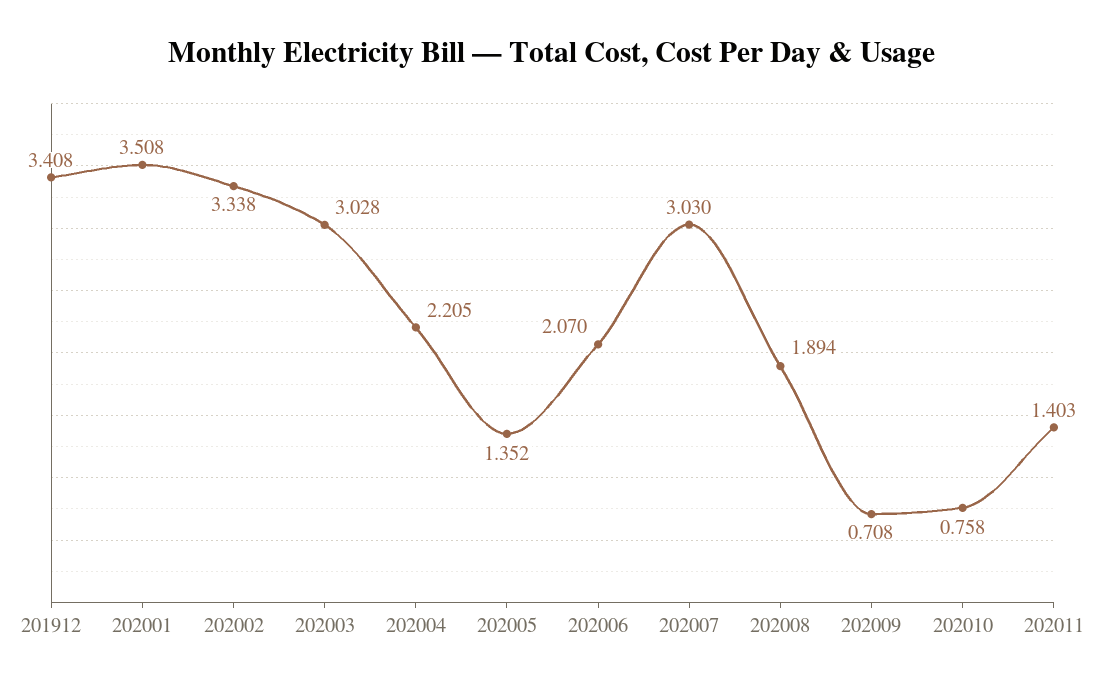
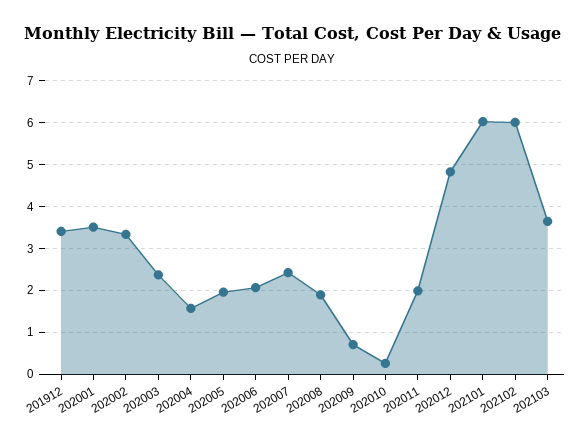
202003: 3.028 -> 2.4
202004: 2.205 -> 1.6
202005: 1.352 -> 2
202007: 3.03 -> 2.4
202010: 0.758 -> 0.2
202011: 1.403 -> 2
202012: none -> 4.8
202101: none -> 6
202102: none -> 6
202103: none -> 3.6

